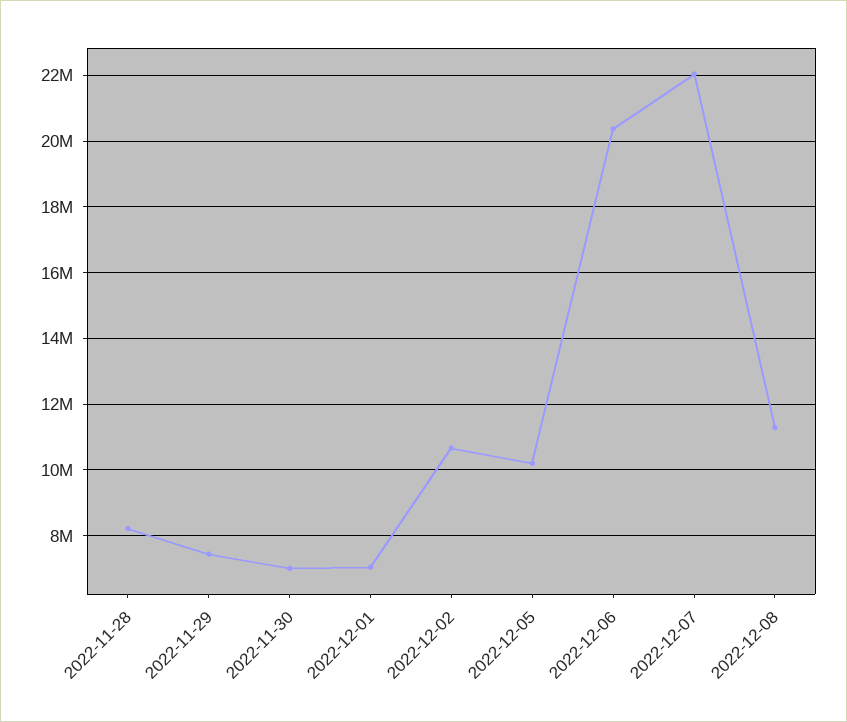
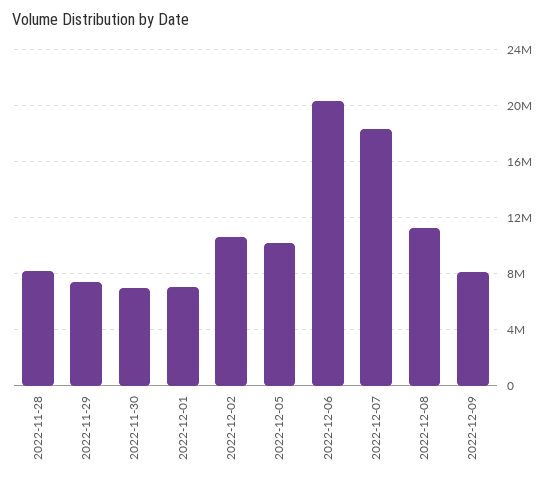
2022-12-07: 22000000 -> 18500000
2022-12-09: none -> 8000000

